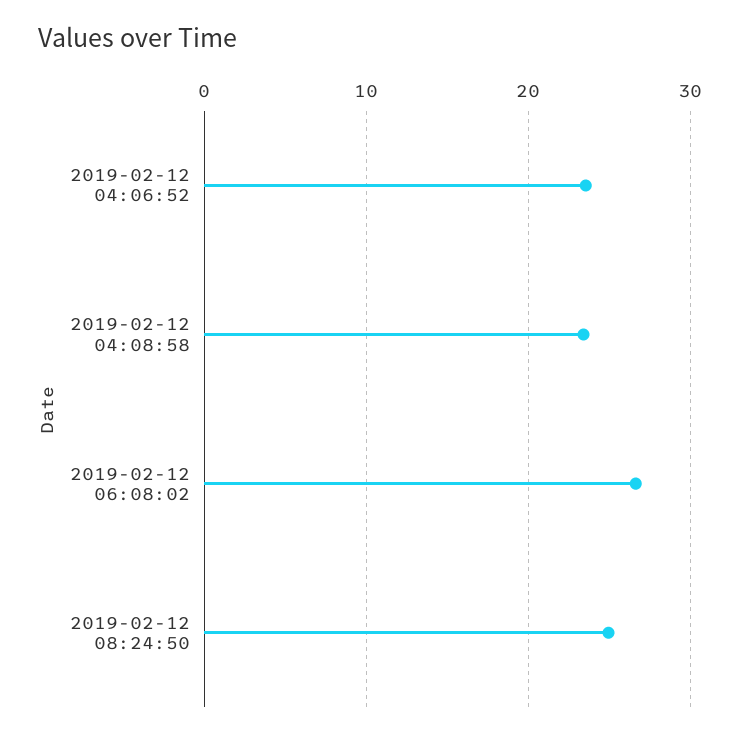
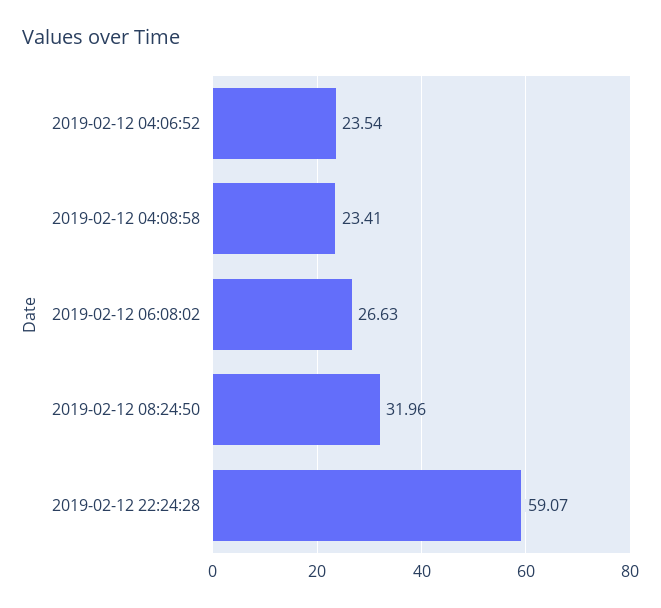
2019-02-12 08:24:50: 25 -> 31.96
2019-02-12 22:24:28: none -> 59.07

